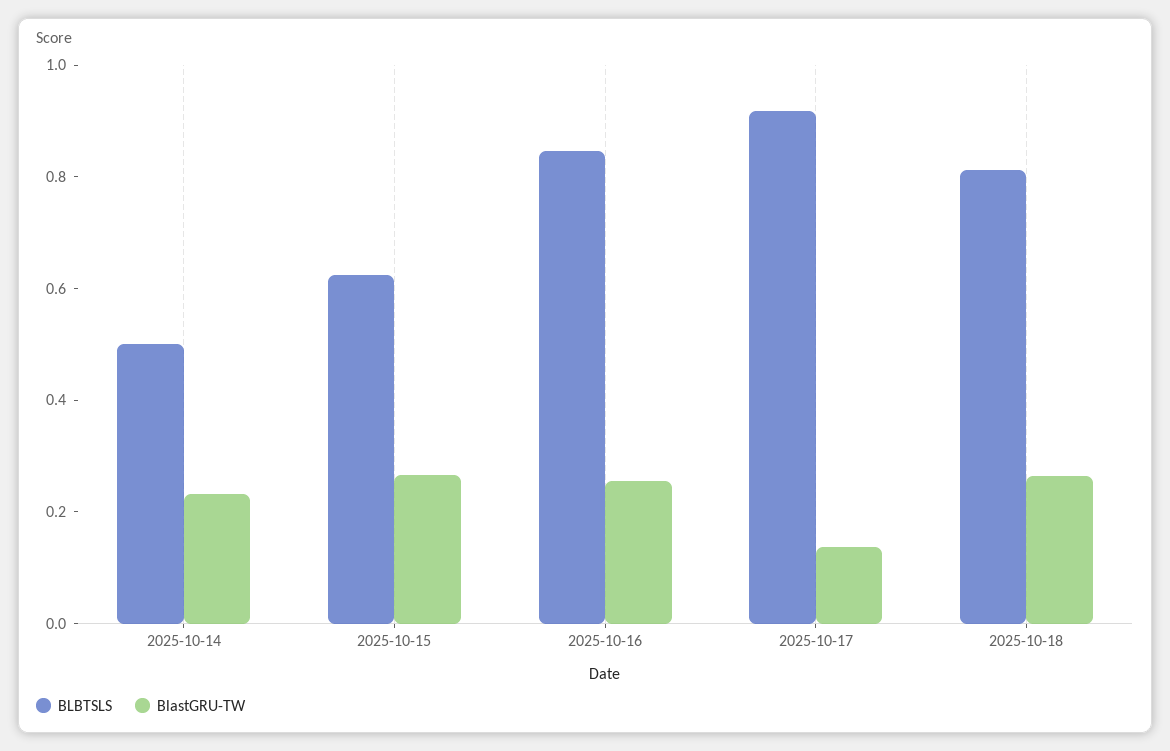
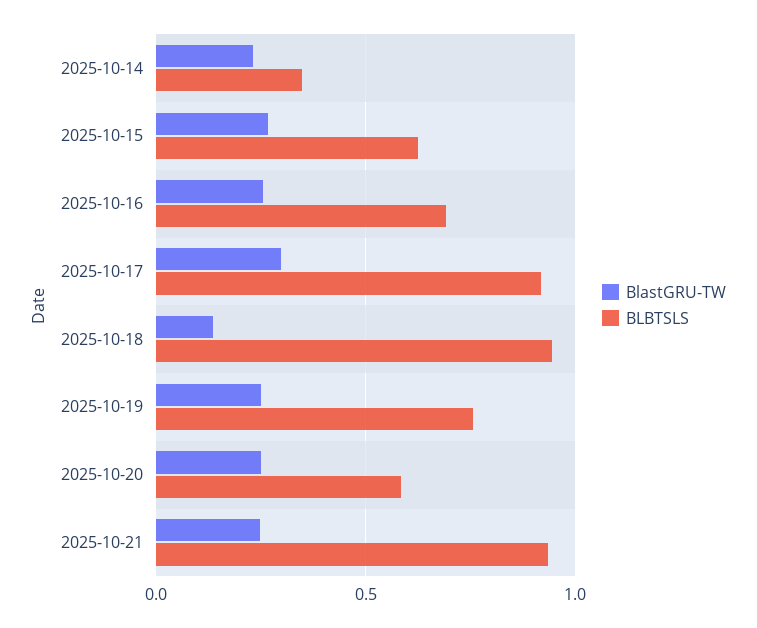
BLBTSLS, 2025-10-14: 0.5 -> 0.35
BLBTSLS, 2025-10-16: 0.85 -> 0.7
BlastGRU-TW, 2025-10-17: 0.15 -> 0.3
BLBTSLS, 2025-10-18: 0.8 -> 0.95
BlastGRU-TW, 2025-10-18: 0.25 -> 0.15
BlastGRU-TW, 2025-10-19: none -> 0.25
BLBTSLS, 2025-10-19: none -> 0.75
BlastGRU-TW, 2025-10-20: none -> 0.25
BLBTSLS, 2025-10-20: none -> 0.6
BlastGRU-TW, 2025-10-21: none -> 0.25
BLBTSLS, 2025-10-21: none -> 0.95

